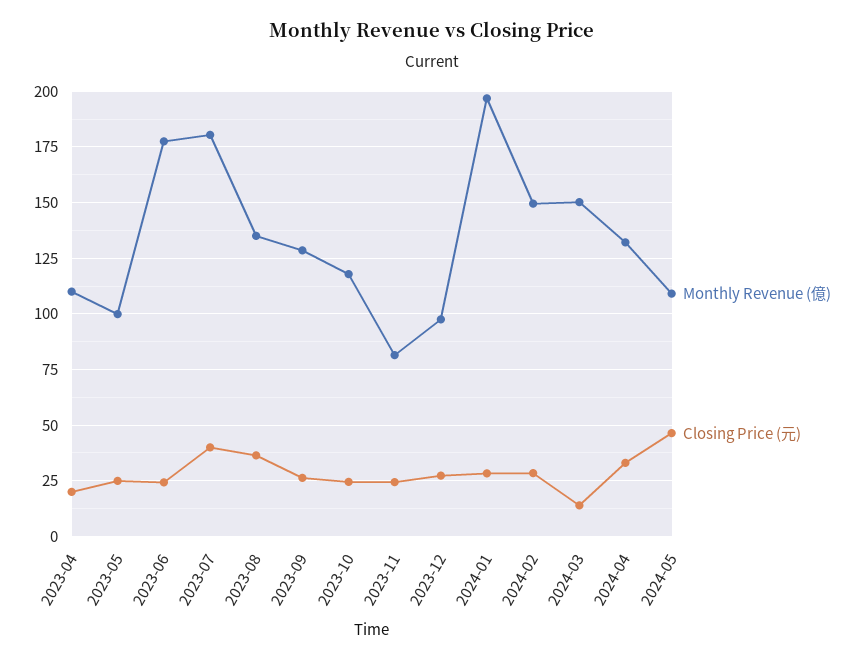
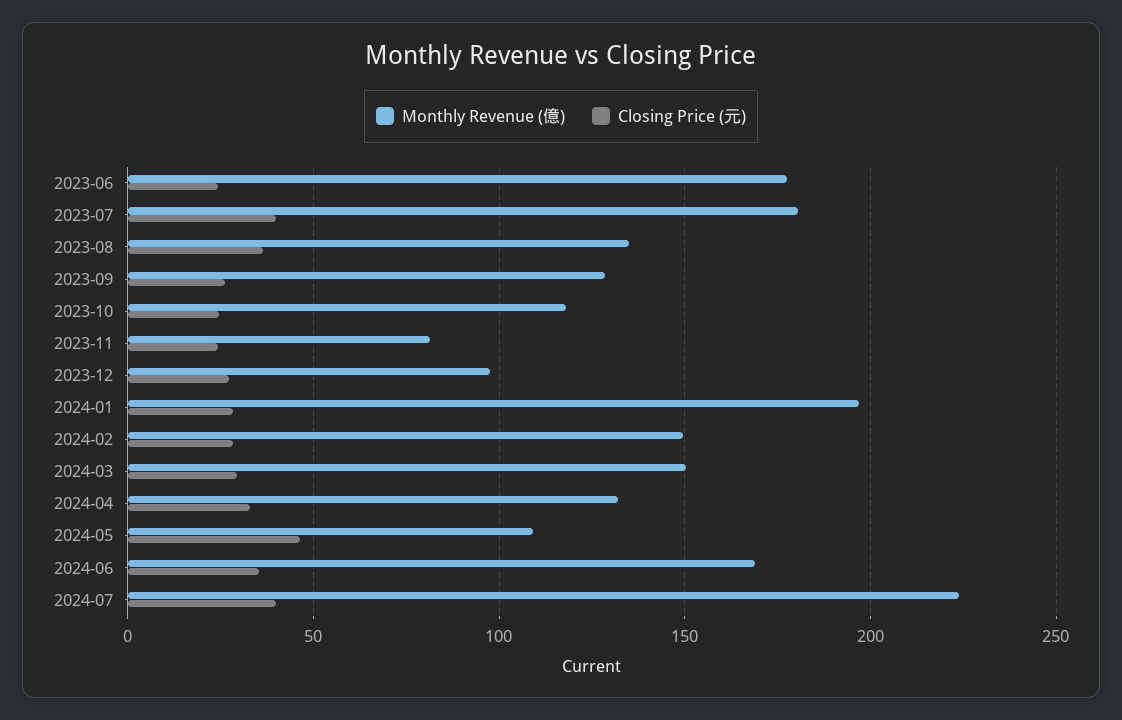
Monthly Revenue (億), 2023-04: 110 -> none
Closing Price (元), 2023-04: 20 -> none
Monthly Revenue (億), 2023-05: 100 -> none
Closing Price (元), 2023-05: 25 -> none
Closing Price (元), 2024-03: 15 -> 30
Monthly Revenue (億), 2024-06: none -> 170
Closing Price (元), 2024-06: none -> 35
Monthly Revenue (億), 2024-07: none -> 225
Closing Price (元), 2024-07: none -> 40

